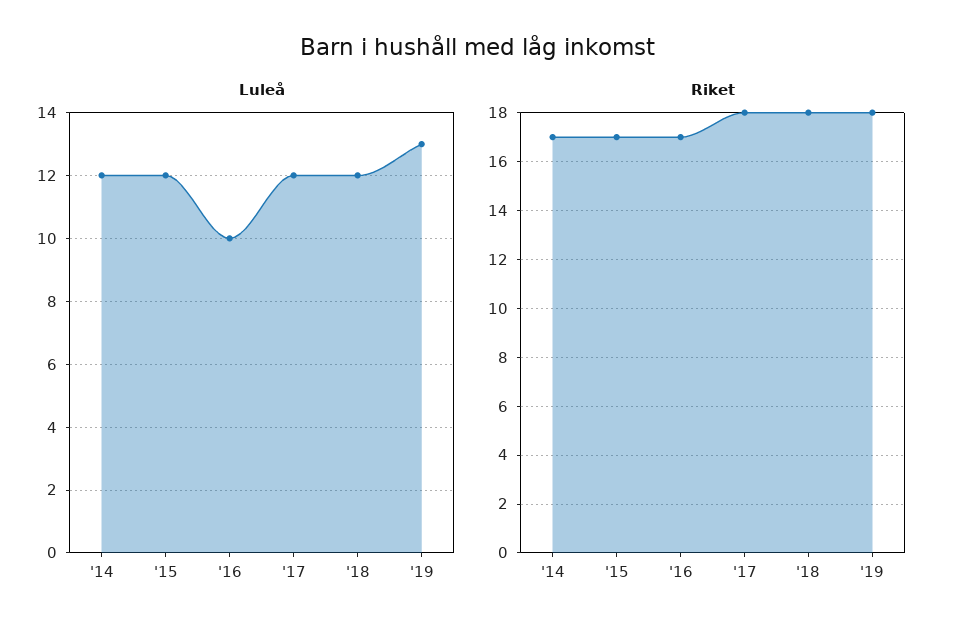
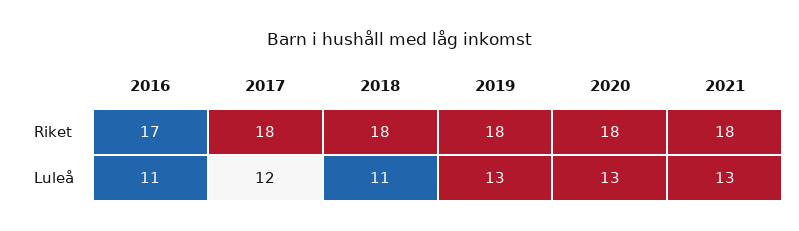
Luleå, '14: 12 -> none
Luleå, '15: 12 -> none
Luleå, '16: 10 -> 11
Luleå, '18: 12 -> 11
Riket, '14: 17 -> none
Riket, '15: 17 -> none
Riket, 2020: none -> 18
Riket, 2021: none -> 18
Luleå, 2020: none -> 13
Luleå, 2021: none -> 13

